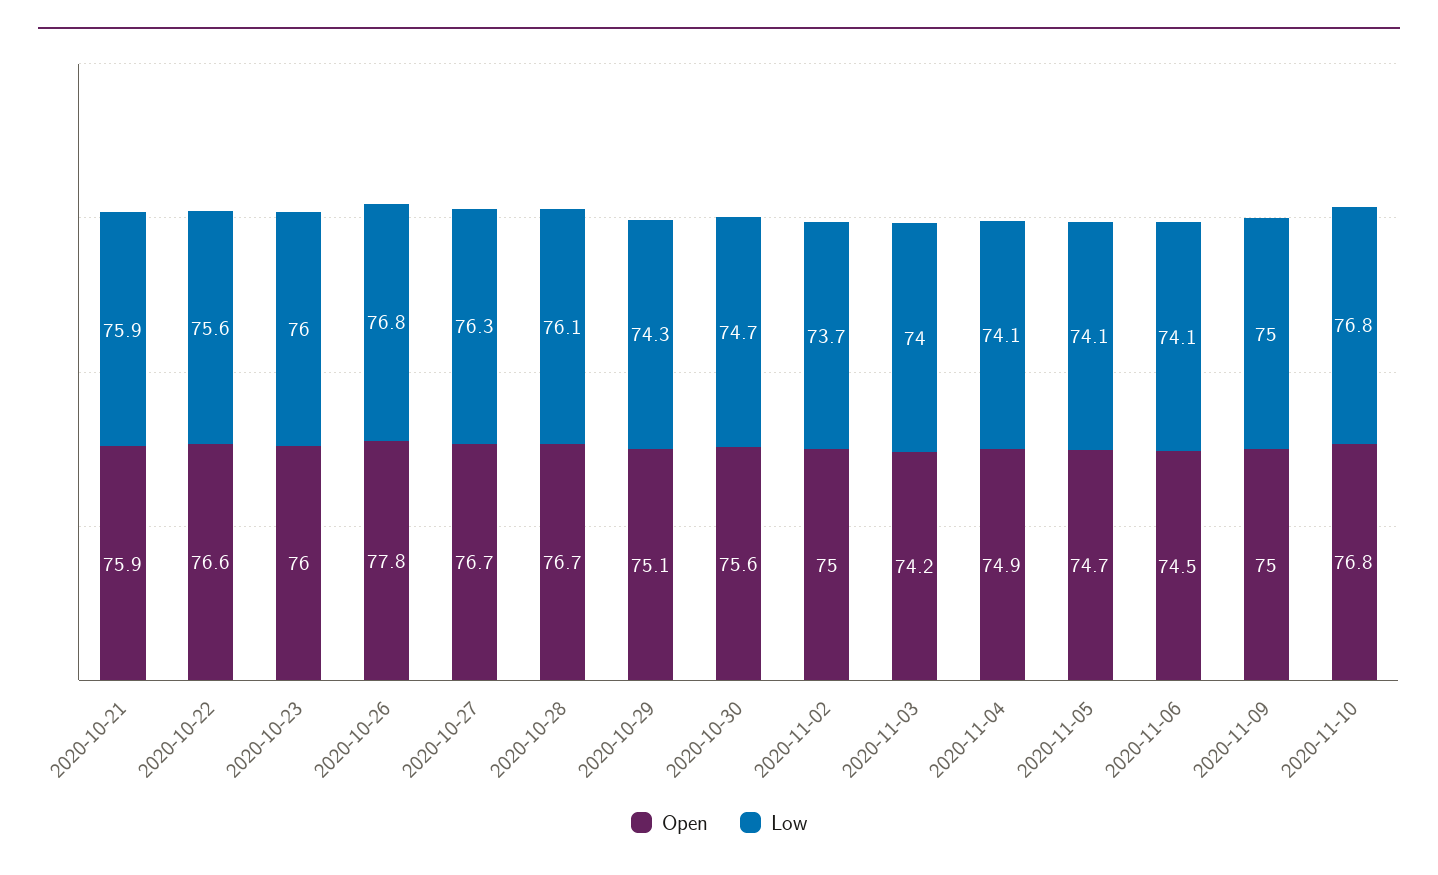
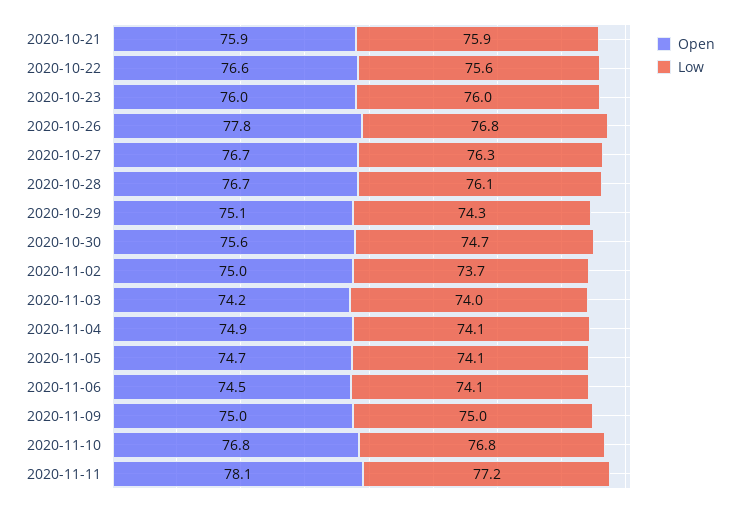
Open, 2020-11-11: none -> 78.1
Low, 2020-11-11: none -> 77.2

